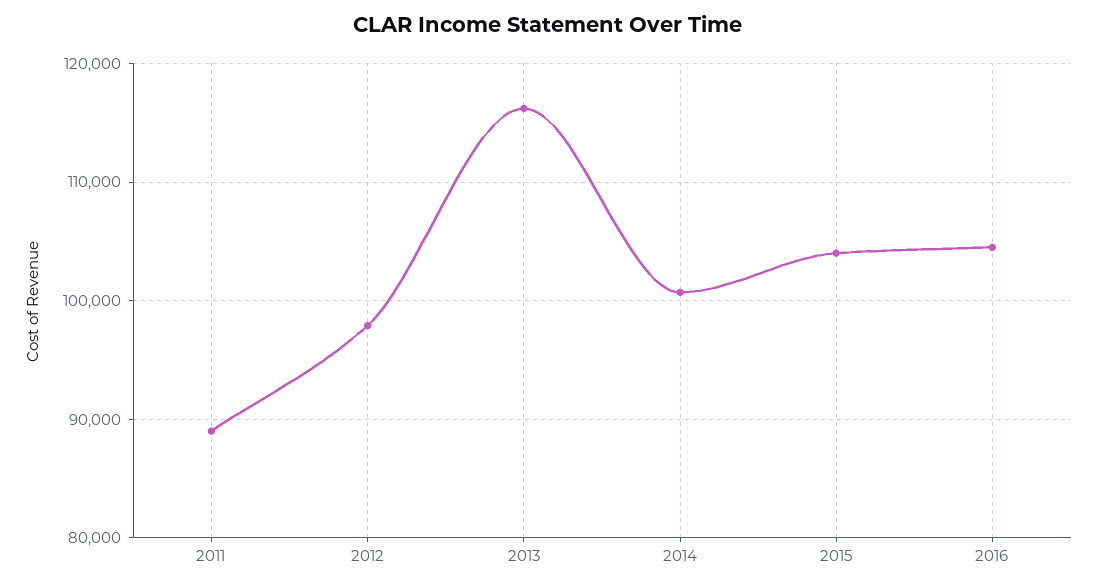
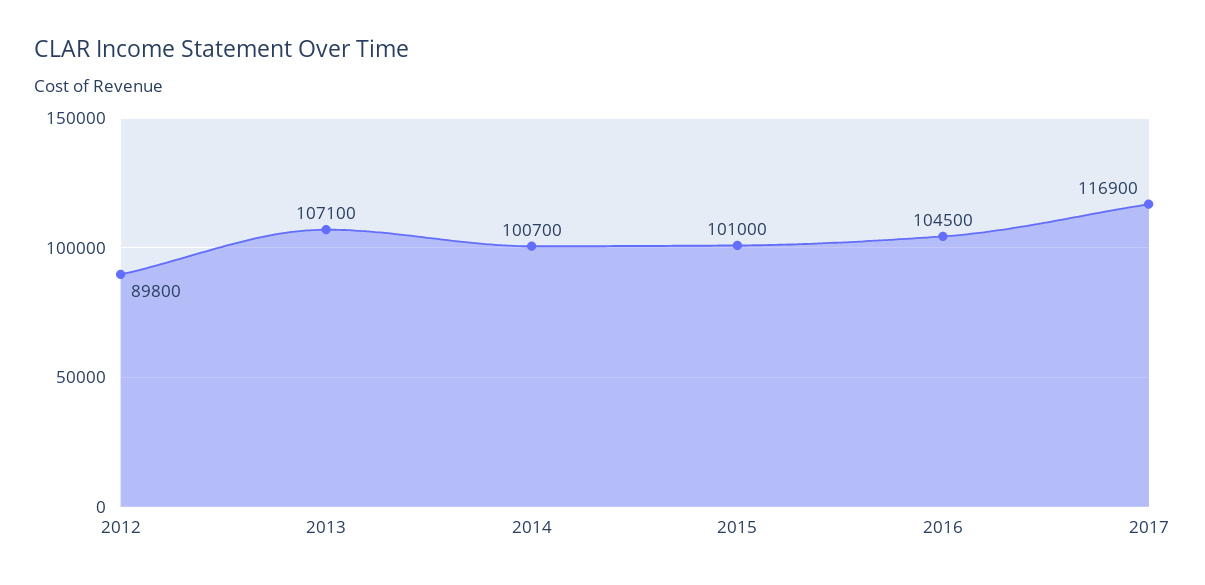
2011: 89000 -> none
2012: 98000 -> 89800
2013: 116000 -> 107100
2015: 104000 -> 101000
2017: none -> 116900

